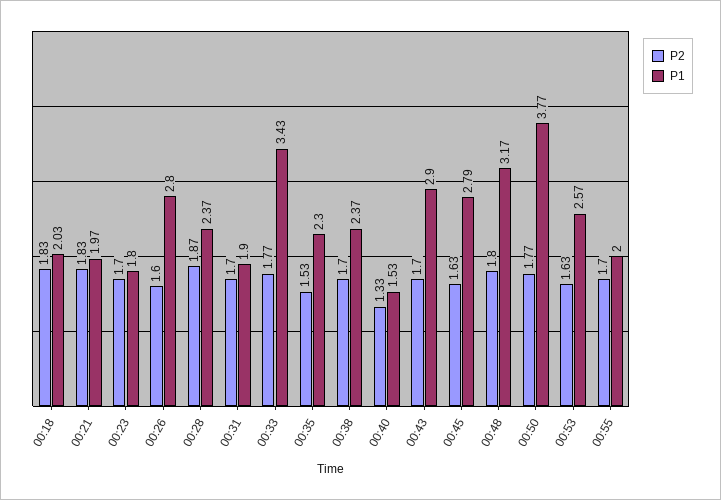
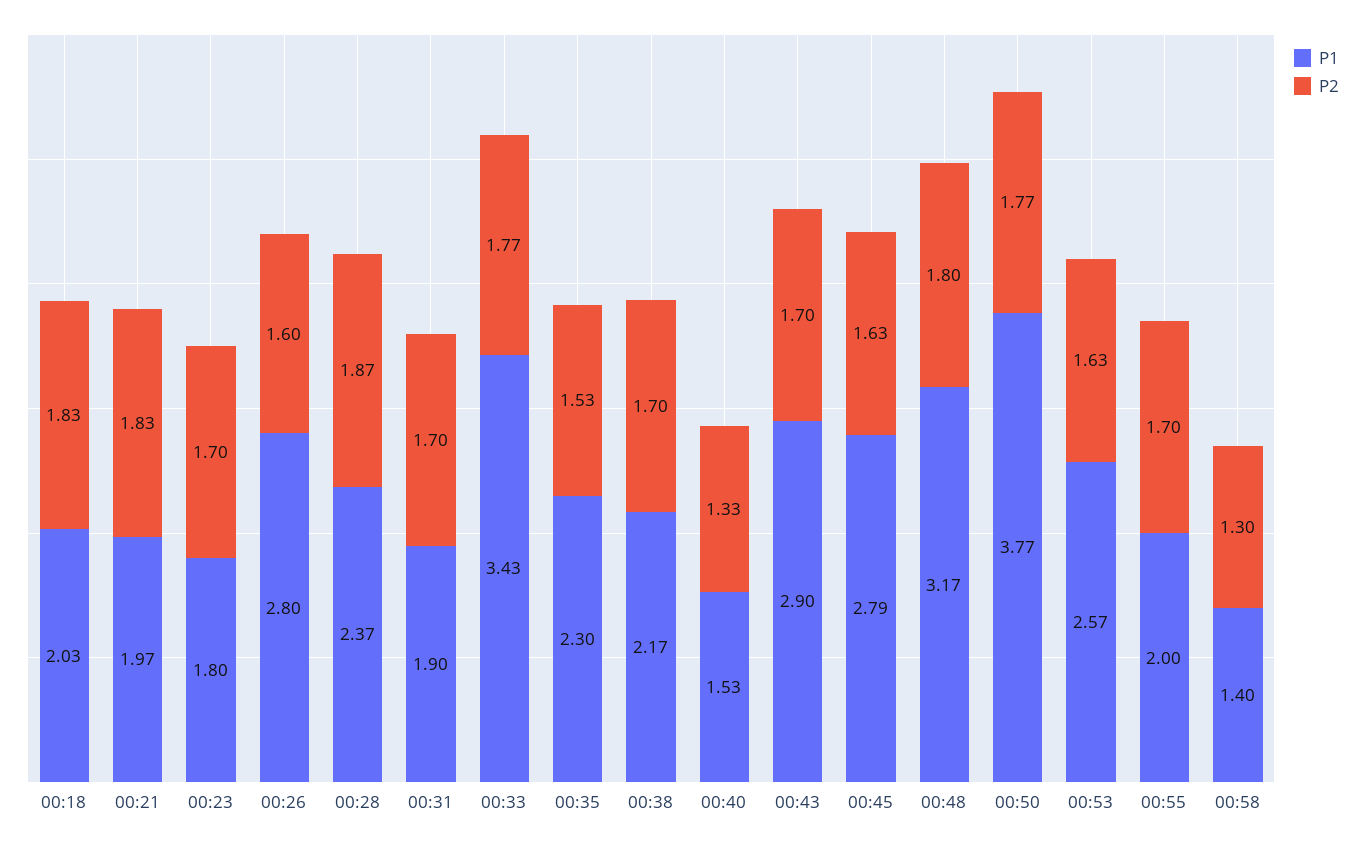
P1, 00:38: 2.37 -> 2.17
P1, 00:58: none -> 1.4
P2, 00:58: none -> 1.3

